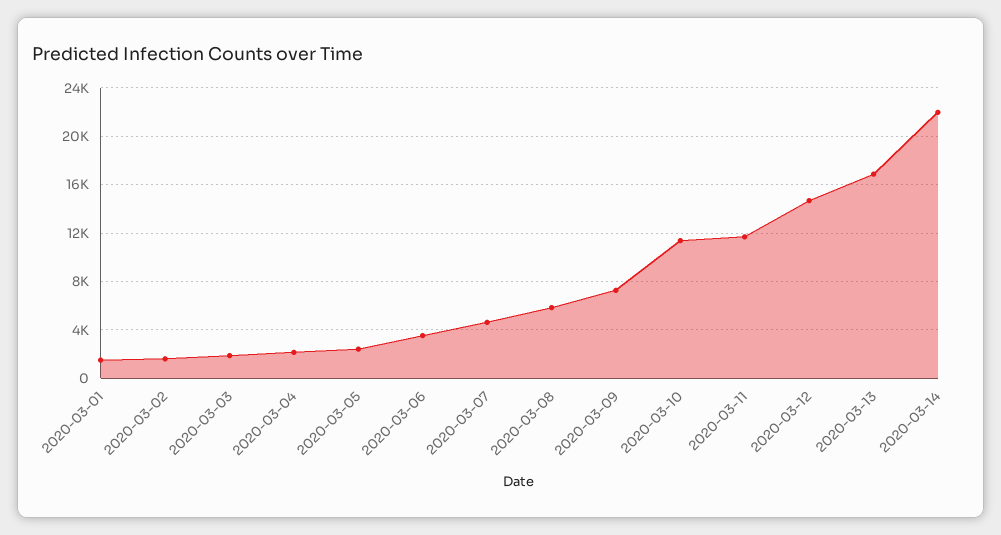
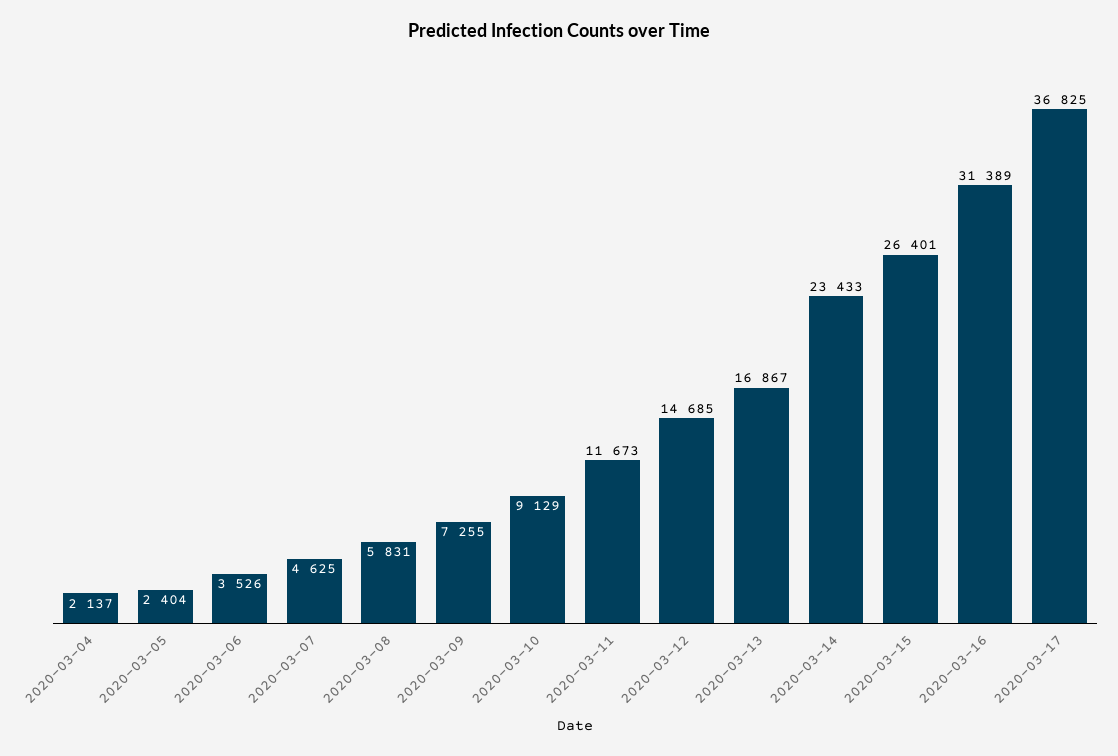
2020-03-01: 1500 -> none
2020-03-02: 1500 -> none
2020-03-03: 2000 -> none
2020-03-10: 11500 -> 9129
2020-03-14: 22000 -> 23433
2020-03-15: none -> 26401
2020-03-16: none -> 31389
2020-03-17: none -> 36825

